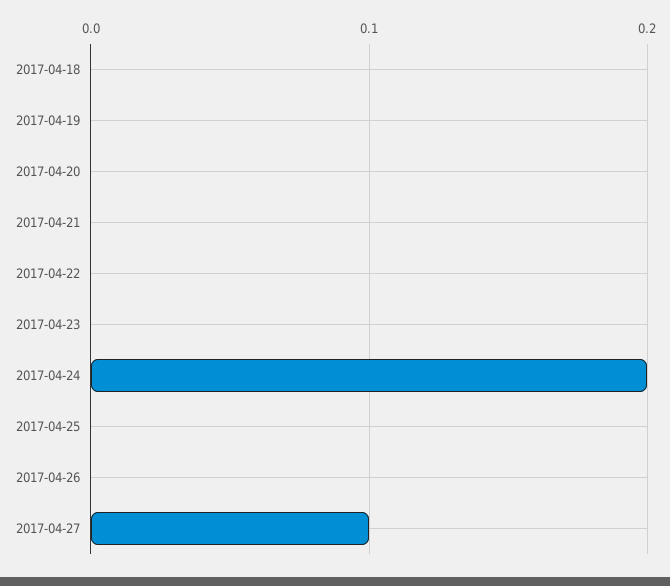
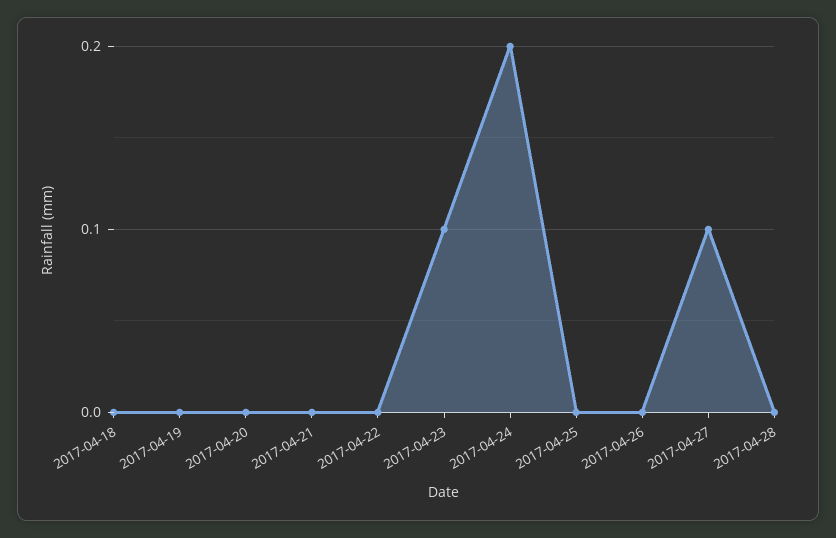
2017-04-23: 0 -> 0.1
2017-04-28: none -> 0

